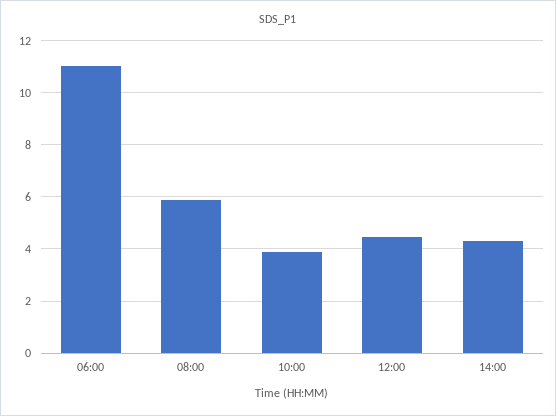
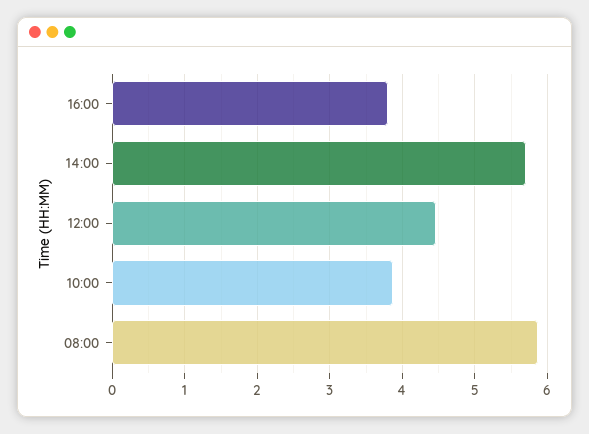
06:00: 11 -> none
14:00: 4.25 -> 5.7
16:00: none -> 3.8

